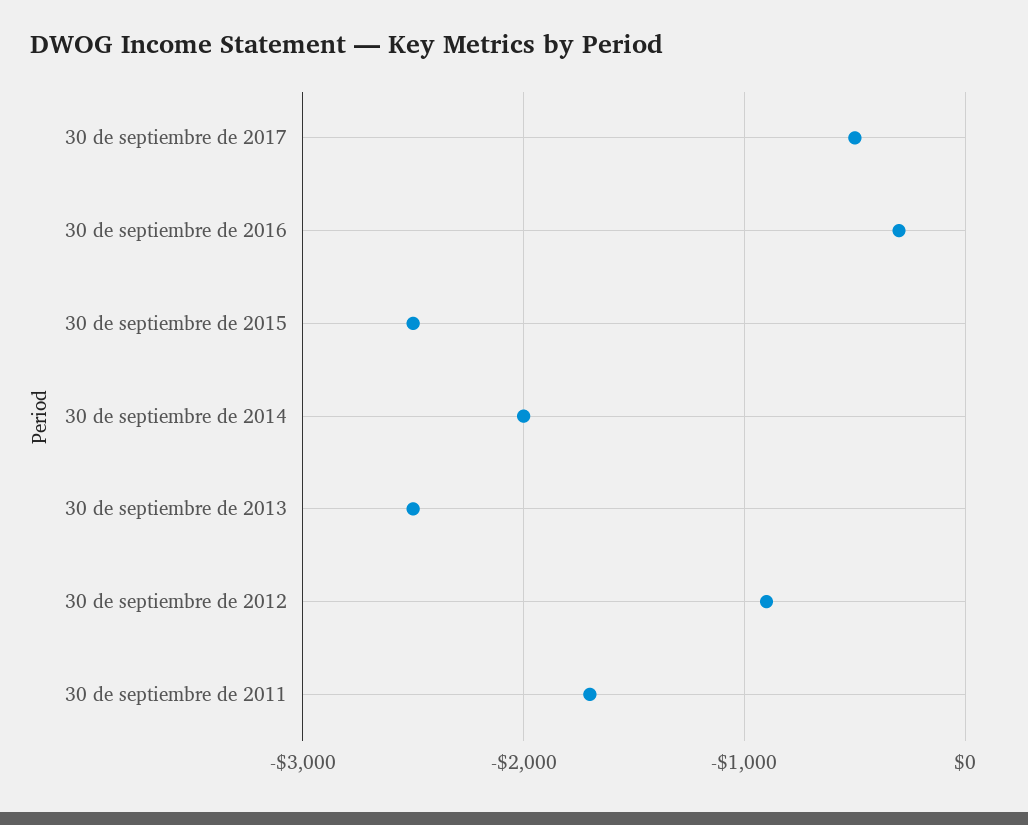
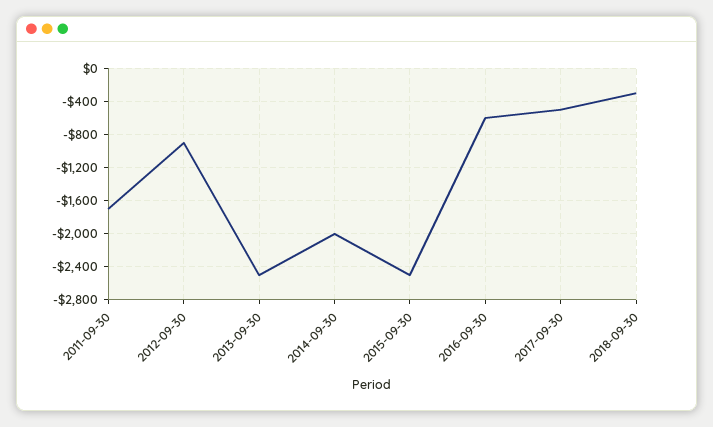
30 de septiembre de 2016: -300 -> -600
2018-09-30: none -> -300

